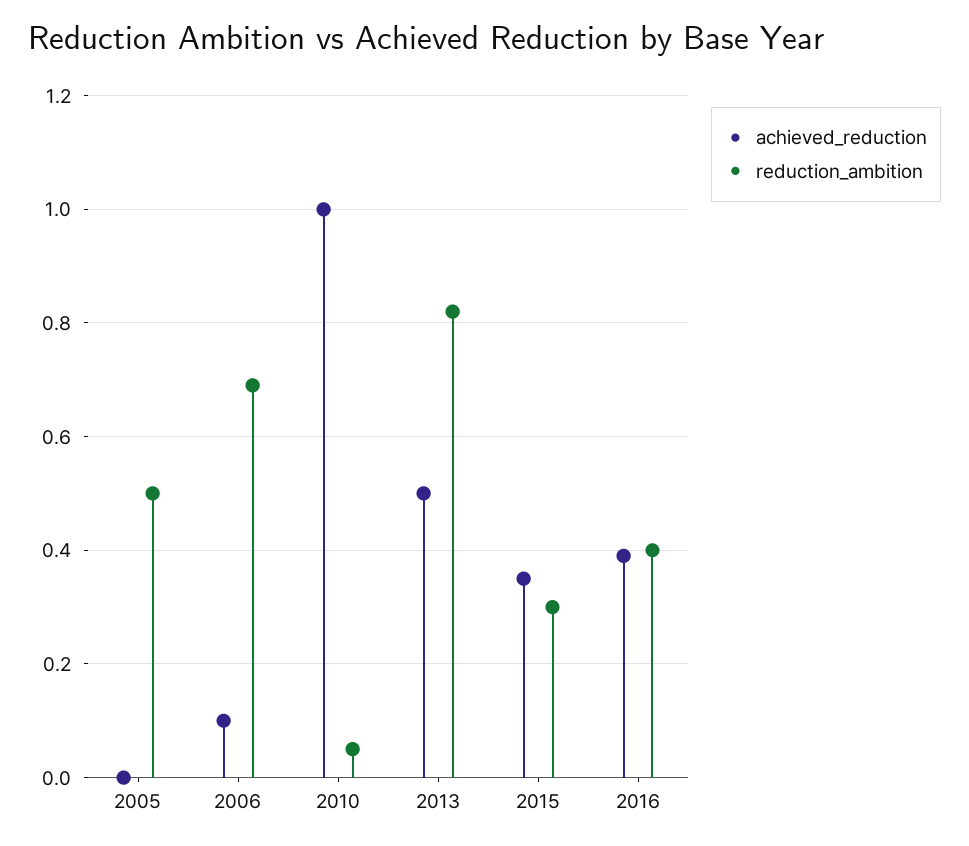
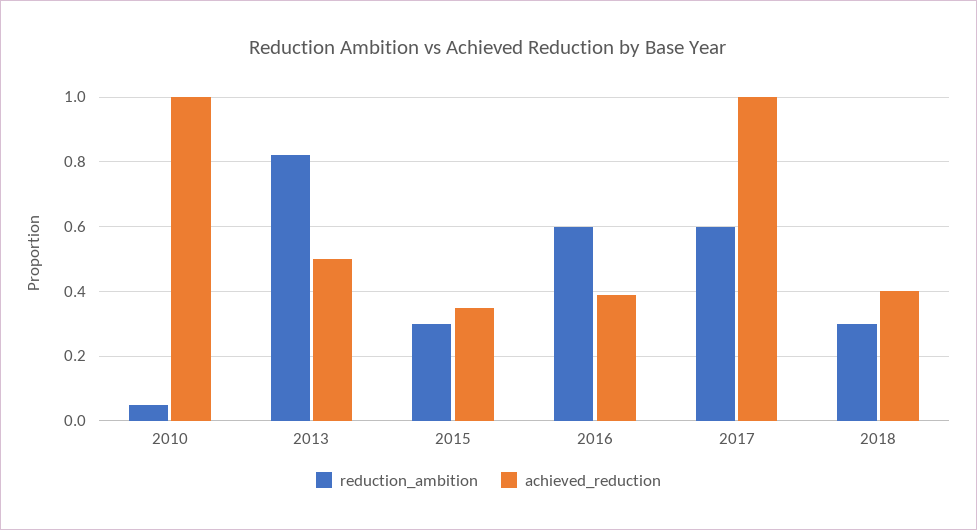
achieved_reduction, 2005: 0 -> none
reduction_ambition, 2005: 0.5 -> none
achieved_reduction, 2006: 0.1 -> none
reduction_ambition, 2006: 0.7 -> none
reduction_ambition, 2016: 0.4 -> 0.6
reduction_ambition, 2017: none -> 0.6
achieved_reduction, 2017: none -> 1
reduction_ambition, 2018: none -> 0.3
achieved_reduction, 2018: none -> 0.4

